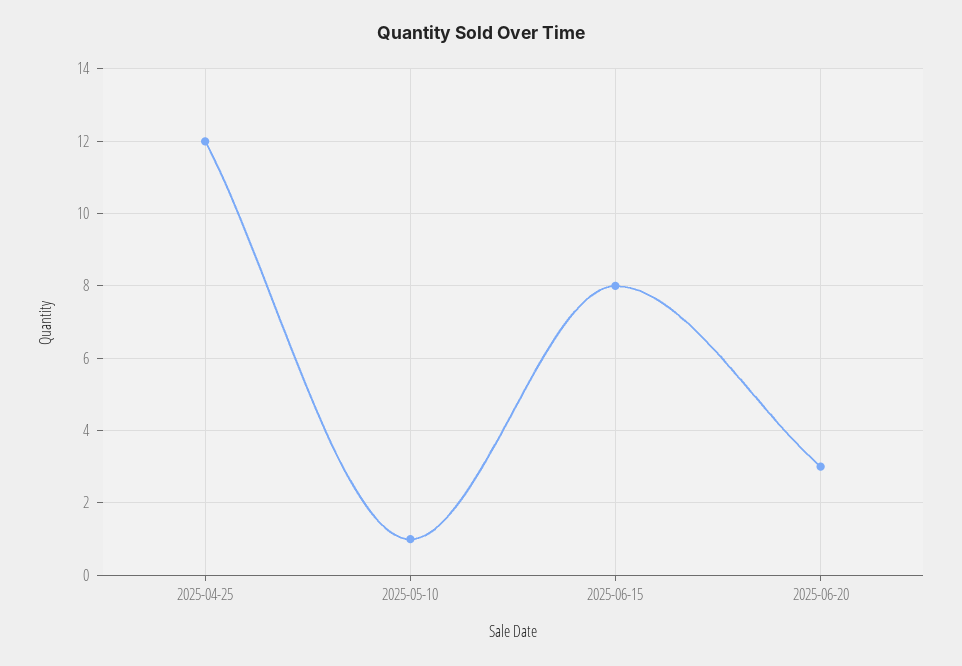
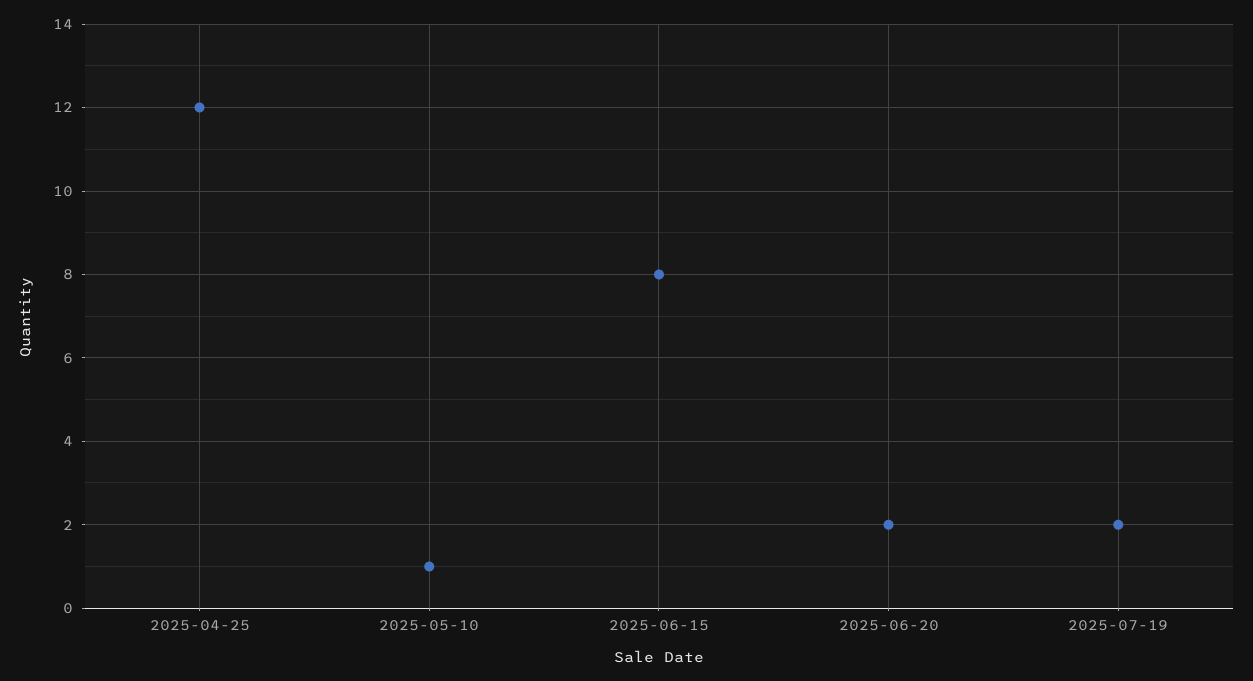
2025-06-20: 3 -> 2
2025-07-19: none -> 2

